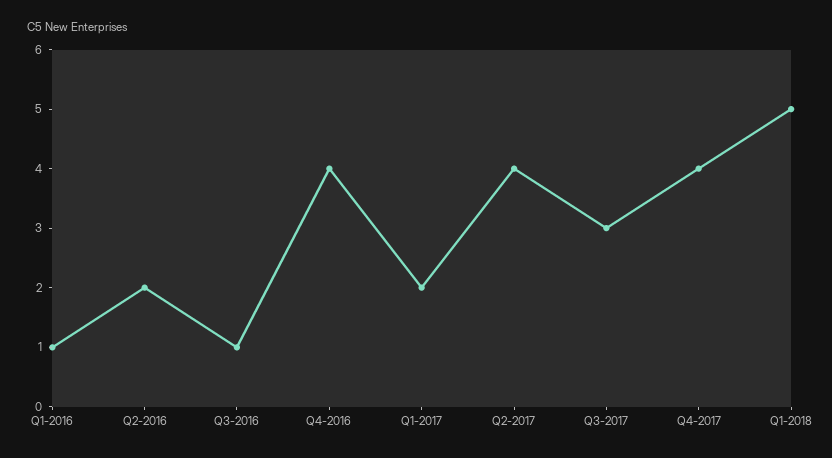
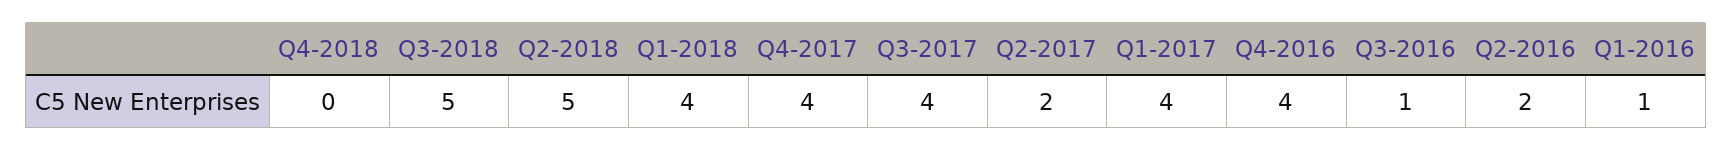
Q1-2017: 2 -> 4
Q2-2017: 4 -> 2
Q3-2017: 3 -> 4
Q1-2018: 5 -> 4
Q4-2018: none -> 0
Q3-2018: none -> 5
Q2-2018: none -> 5

